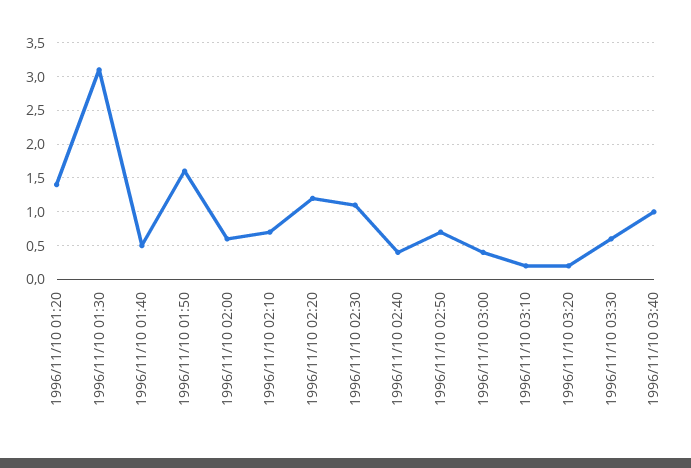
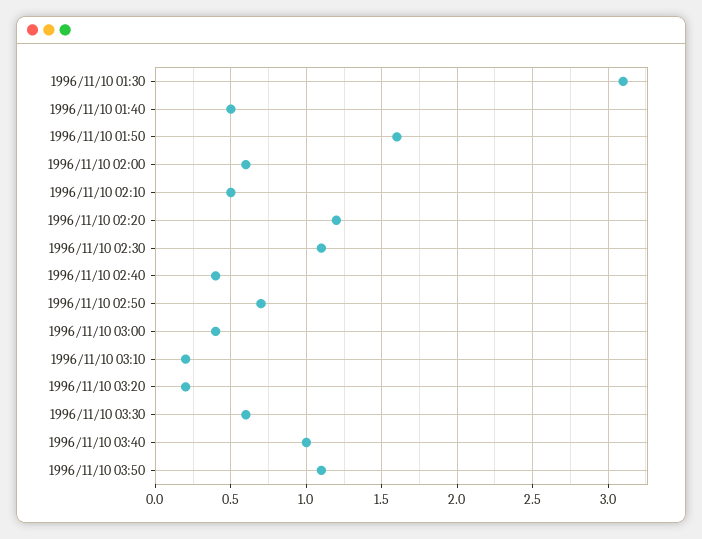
1996/11/10 01:20: 1.4 -> none
1996/11/10 02:10: 0.7 -> 0.5
1996/11/10 03:50: none -> 1.1

